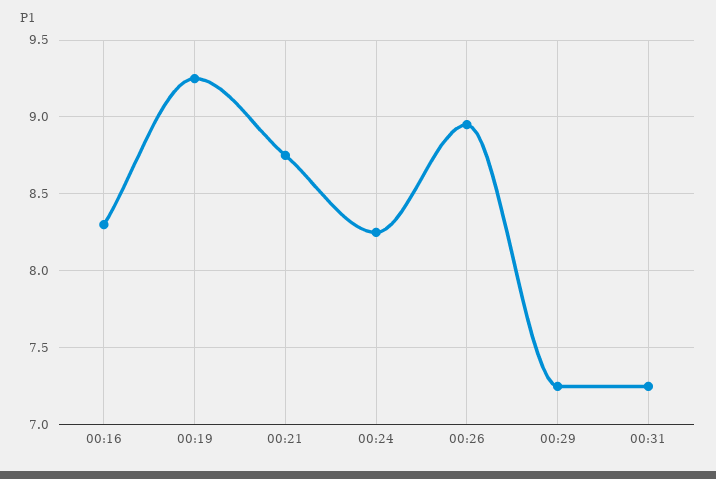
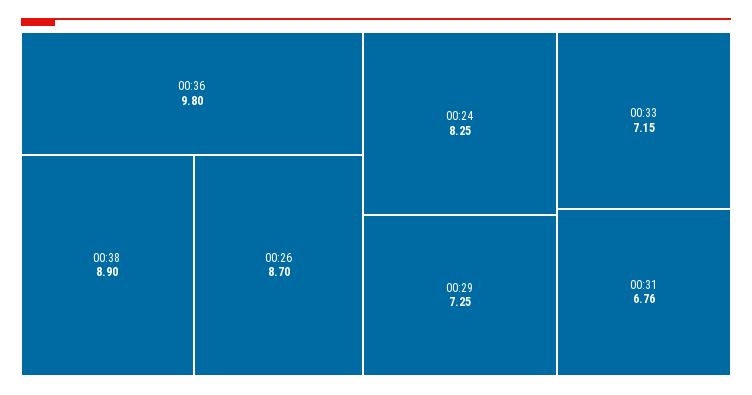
00:16: 8.3 -> none
00:19: 9.25 -> none
00:21: 8.75 -> none
00:26: 8.95 -> 8.7
00:31: 7.25 -> 6.76
00:36: none -> 9.8
00:38: none -> 8.9
00:33: none -> 7.15

